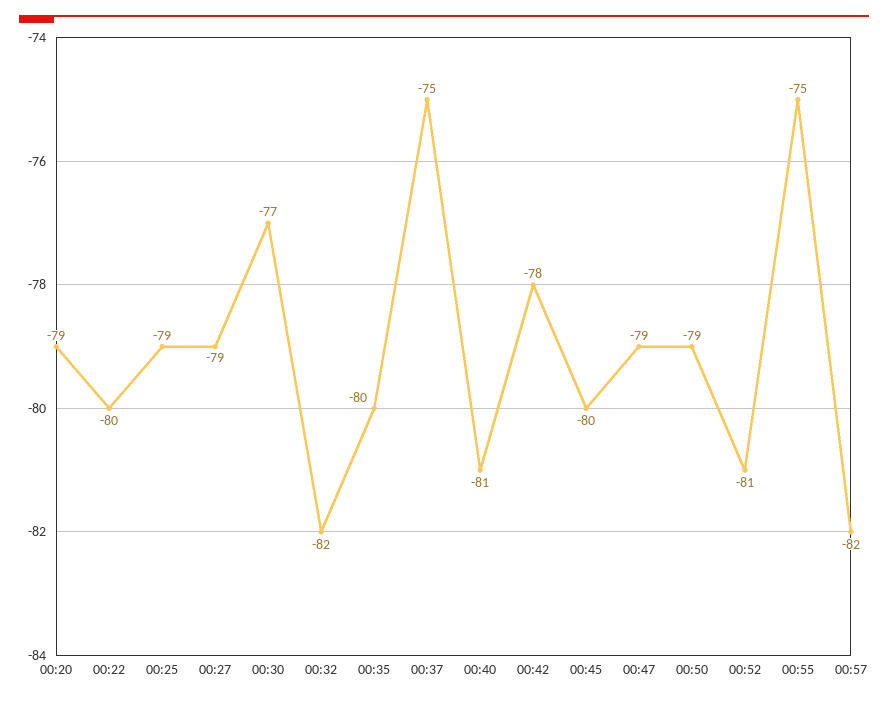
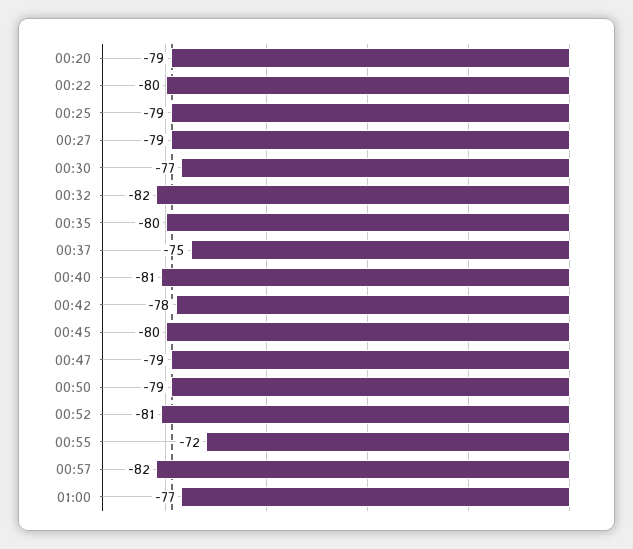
00:55: -75 -> -72
01:00: none -> -77

